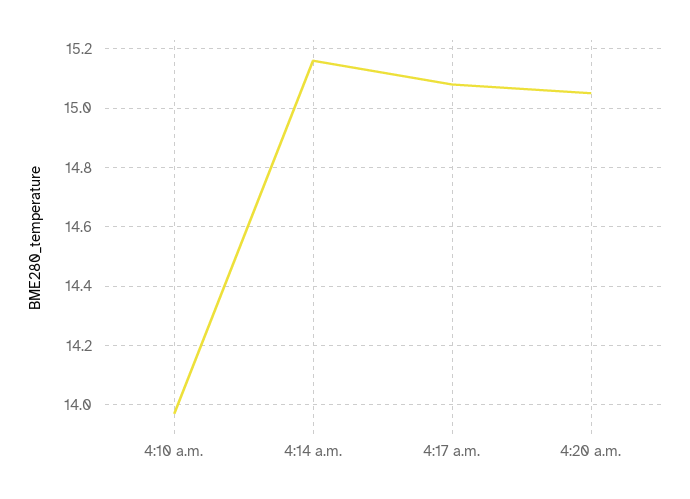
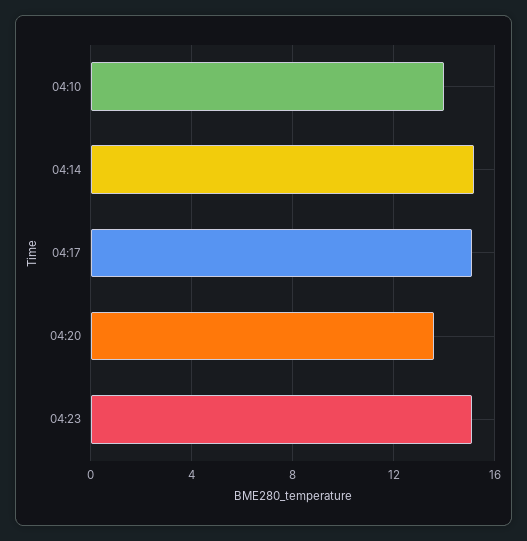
4:20 a.m.: 15.05 -> 13.5
04:23: none -> 15

